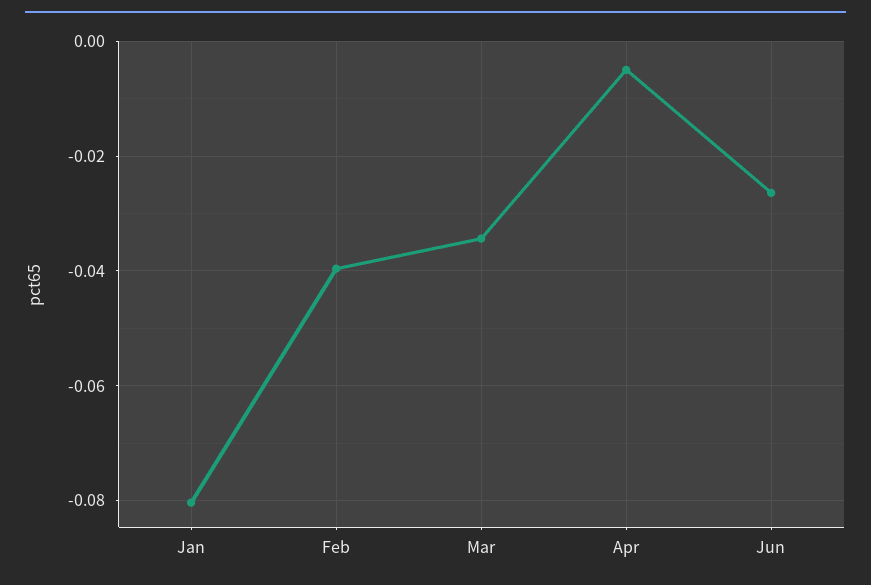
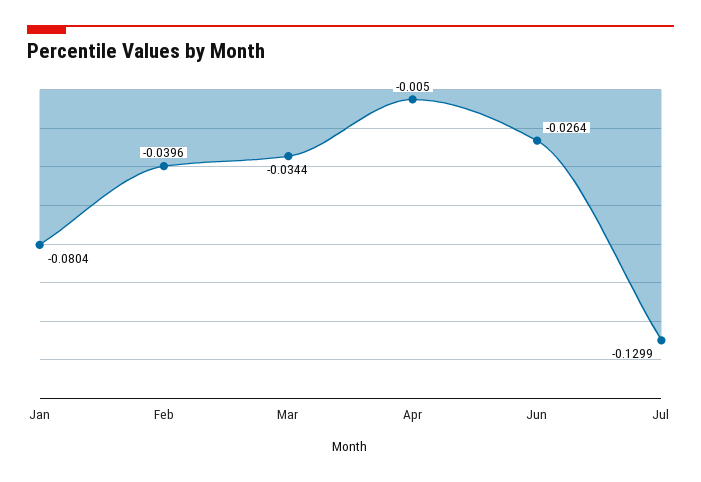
Jul: none -> -0.1299

